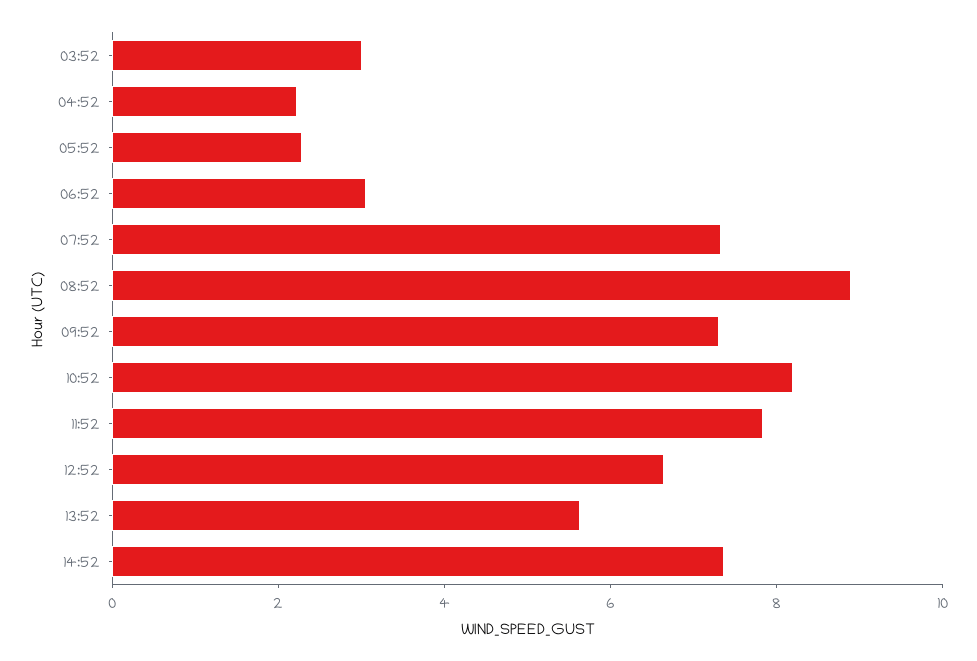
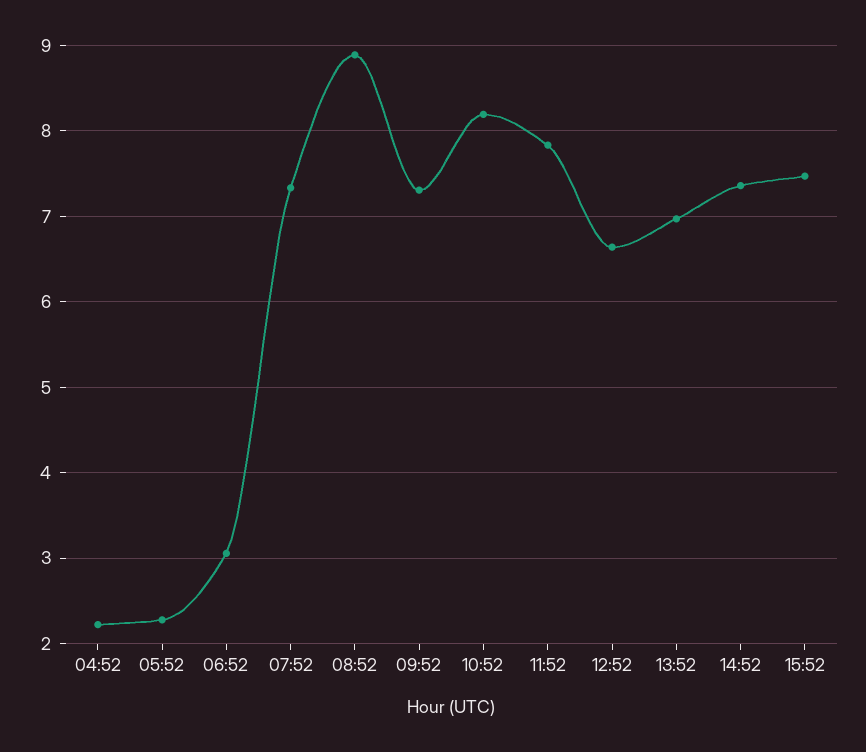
03:52: 3 -> none
13:52: 5.5 -> 7
15:52: none -> 7.5

